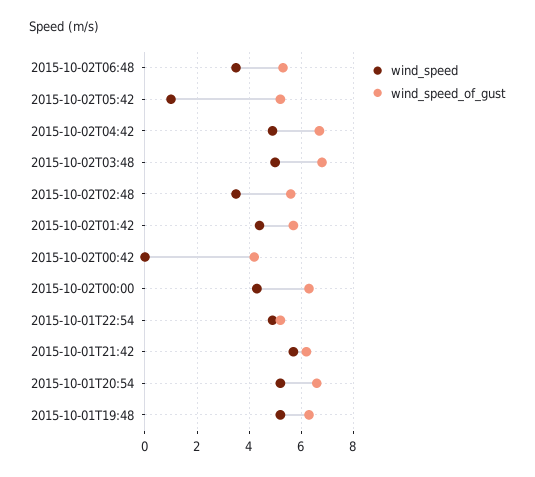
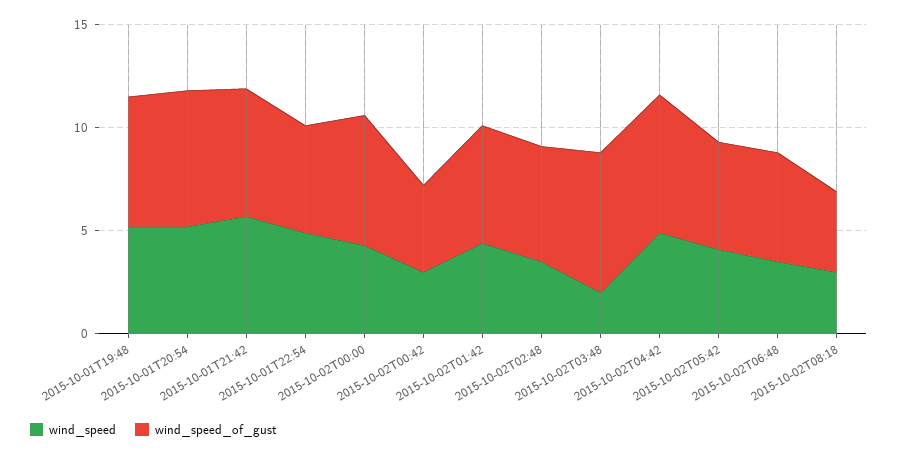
wind_speed, 2015-10-02T05:42: 1 -> 4
wind_speed, 2015-10-02T03:48: 5 -> 2
wind_speed, 2015-10-02T00:42: 0 -> 3
wind_speed, 2015-10-02T08:18: none -> 3
wind_speed_of_gust, 2015-10-02T08:18: none -> 4

